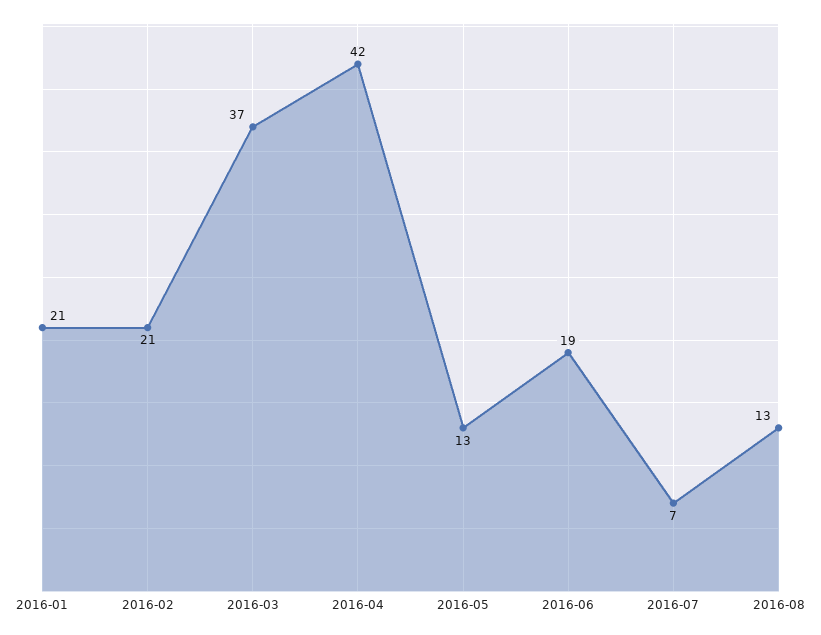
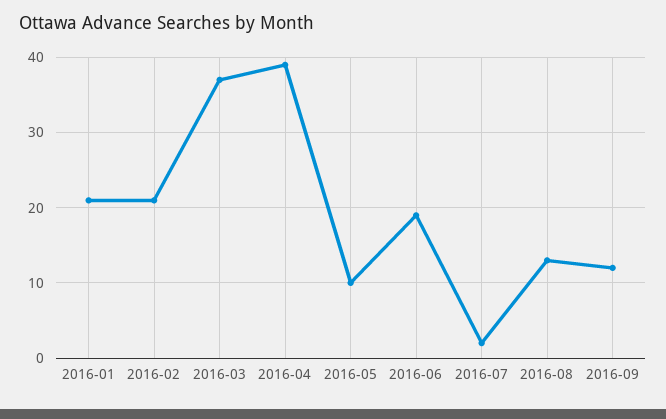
2016-04: 42 -> 39
2016-05: 13 -> 10
2016-07: 7 -> 2
2016-09: none -> 12

